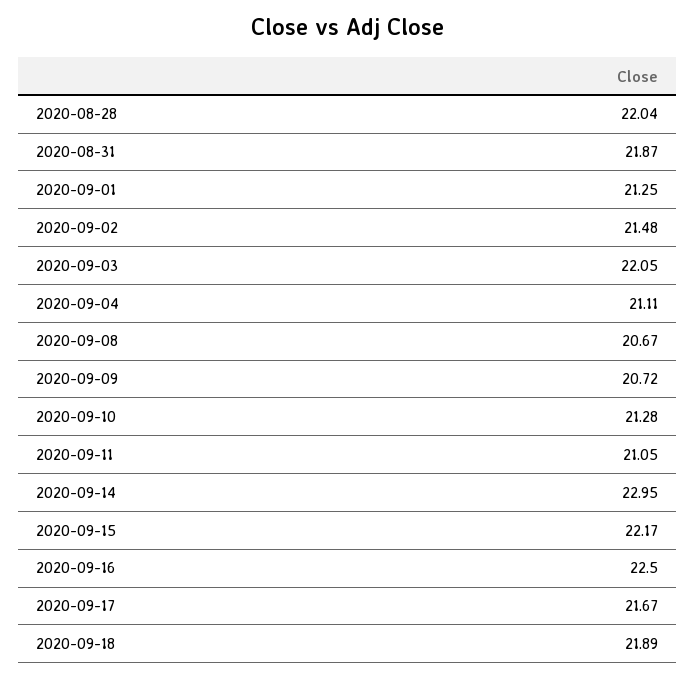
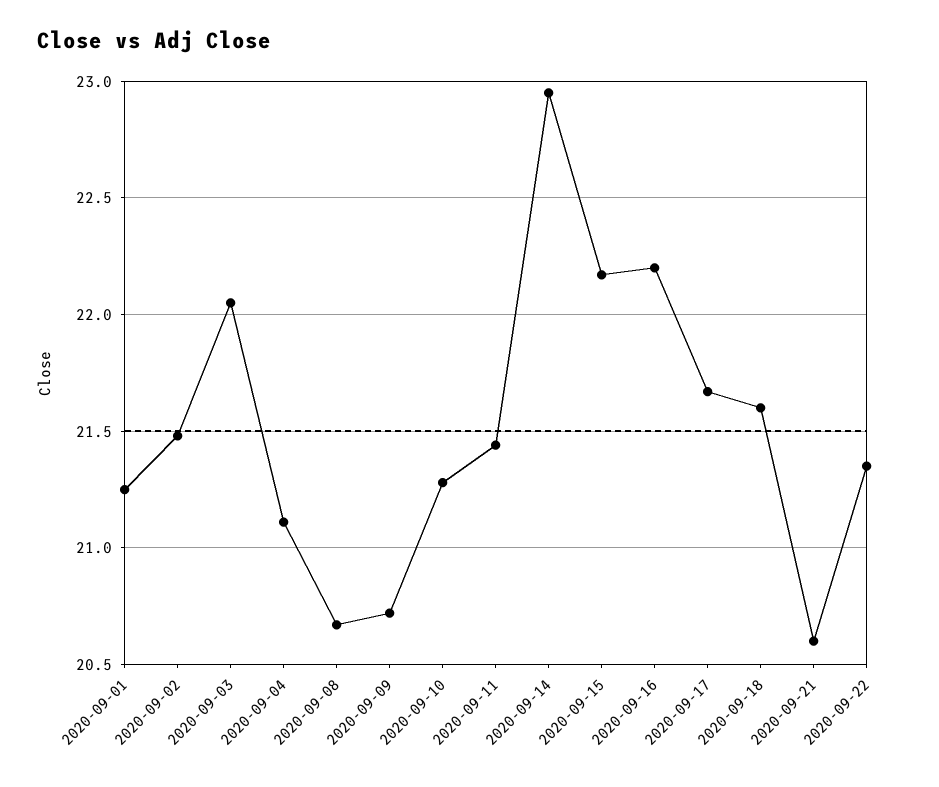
2020-08-28: 22.04 -> none
2020-08-31: 21.87 -> none
2020-09-11: 21.05 -> 21.45
2020-09-16: 22.5 -> 22.2
2020-09-18: 21.89 -> 21.6
2020-09-21: none -> 20.6
2020-09-22: none -> 21.35

